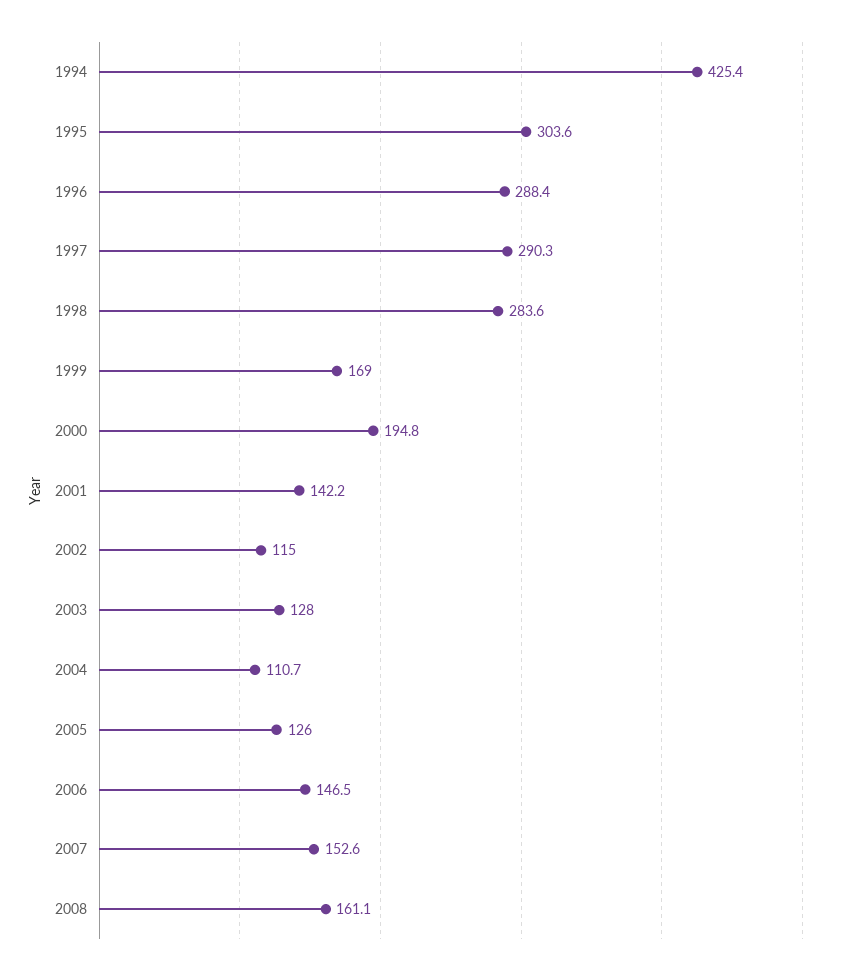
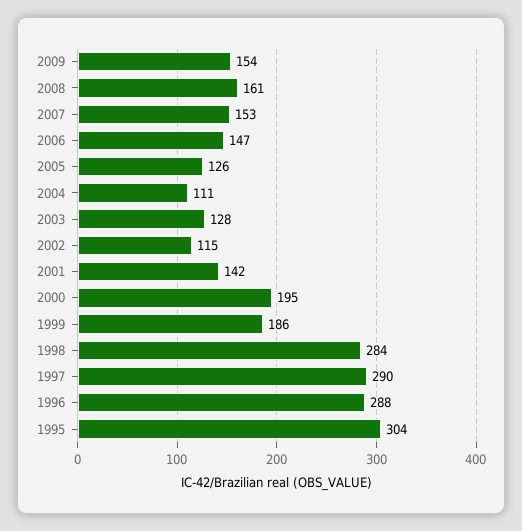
1994: 425.4 -> none
1999: 169 -> 186
2009: none -> 154

